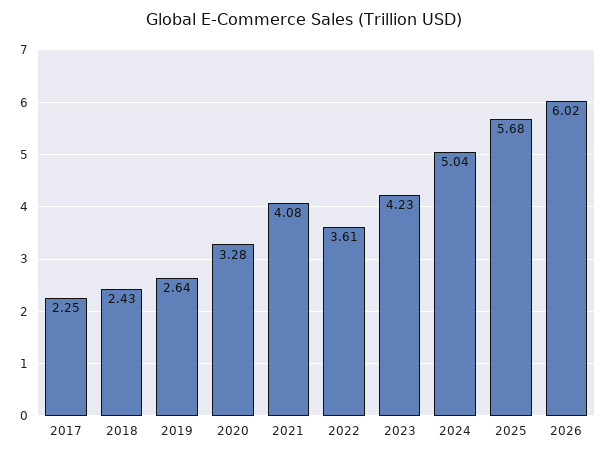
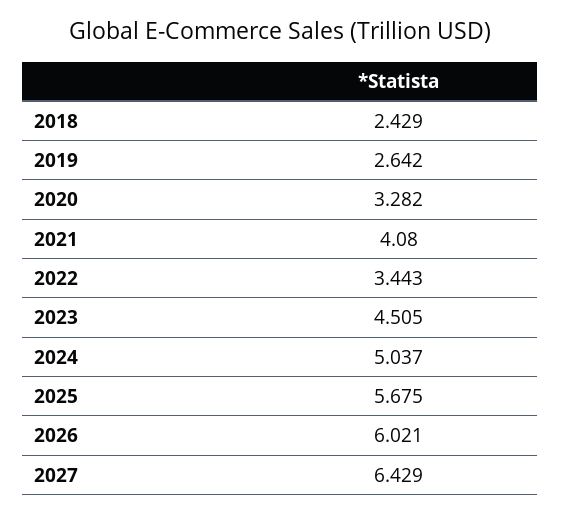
2017: 2.25 -> none
2022: 3.61 -> 3.443
2023: 4.23 -> 4.505
2027: none -> 6.429

